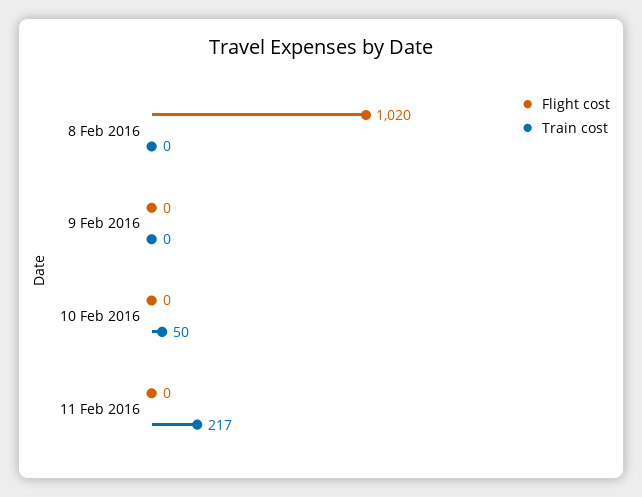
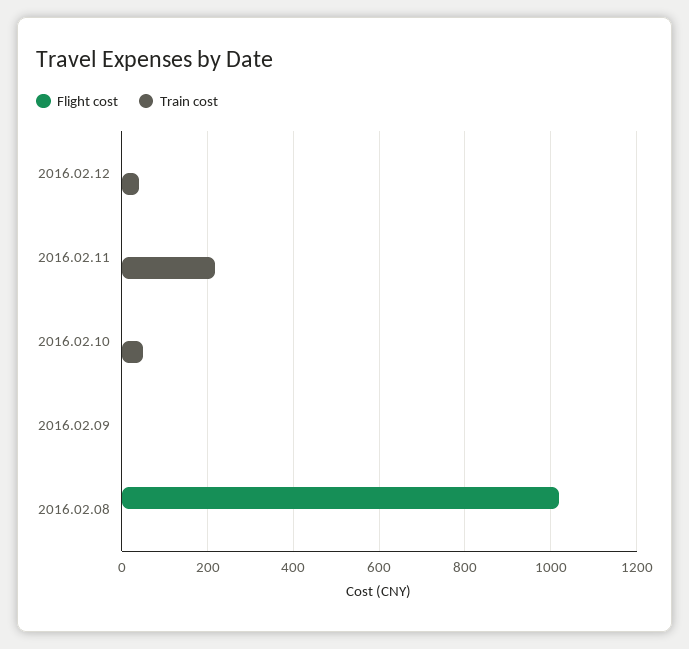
Flight cost, 2016.02.12: none -> 0
Train cost, 2016.02.12: none -> 40

